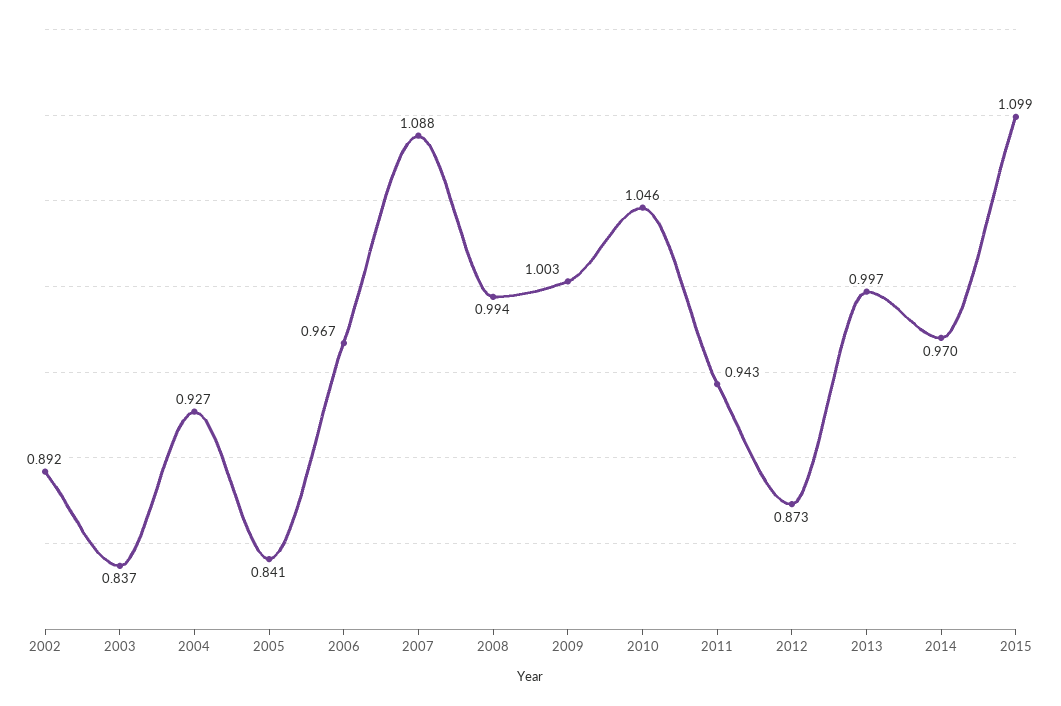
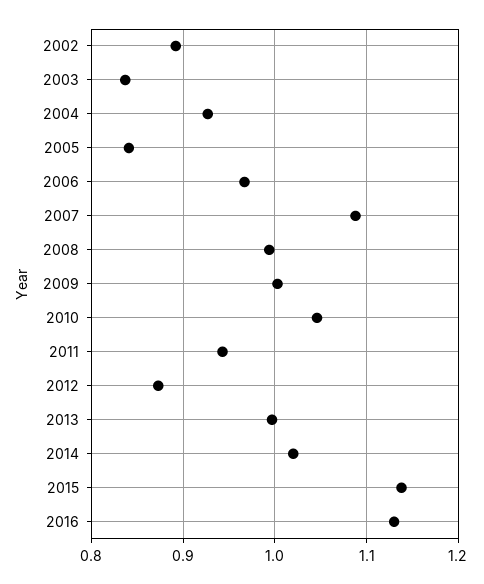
2014: 0.97 -> 1.02
2015: 1.099 -> 1.14
2016: none -> 1.13

